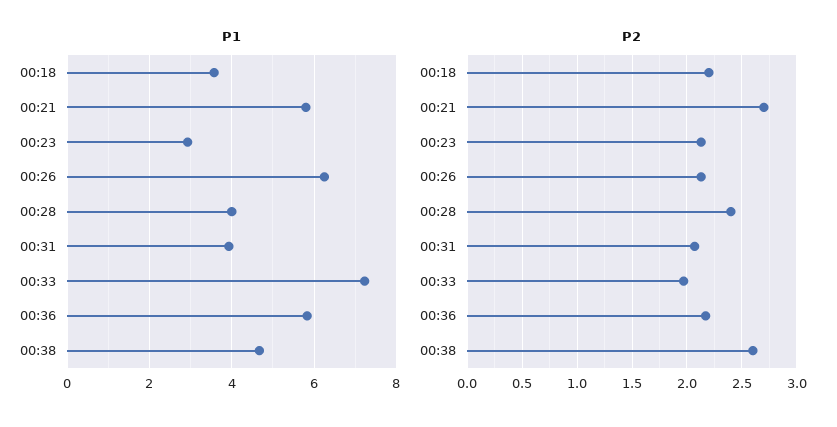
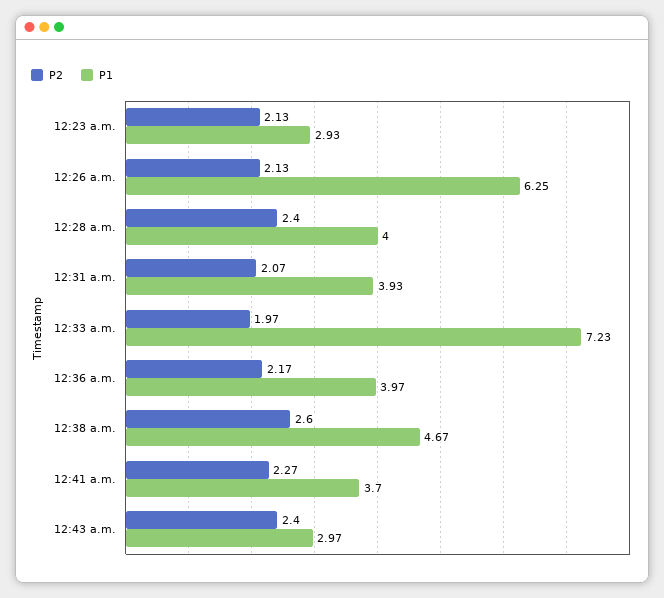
P1, 00:18: 3.6 -> none
P1, 00:21: 5.8 -> none
P1, 00:36: 5.8 -> 3.97
P2, 00:18: 2.2 -> none
P2, 00:21: 2.7 -> none
P2, 12:41 a.m.: none -> 2.27
P1, 12:41 a.m.: none -> 3.7
P2, 12:43 a.m.: none -> 2.4
P1, 12:43 a.m.: none -> 2.97

